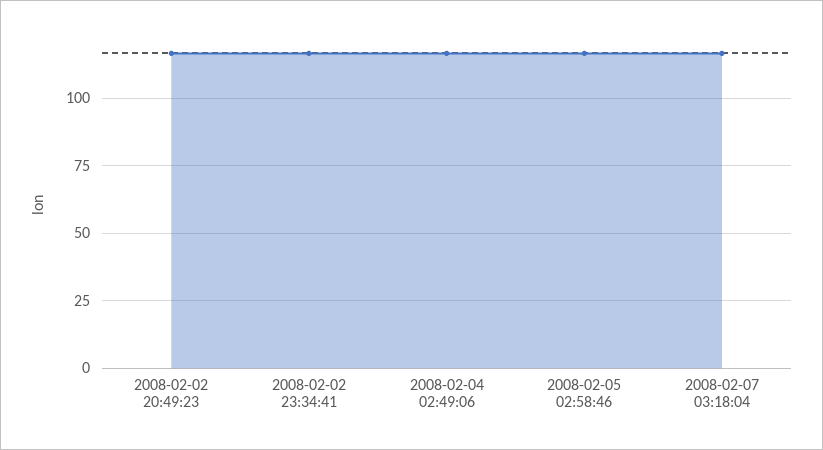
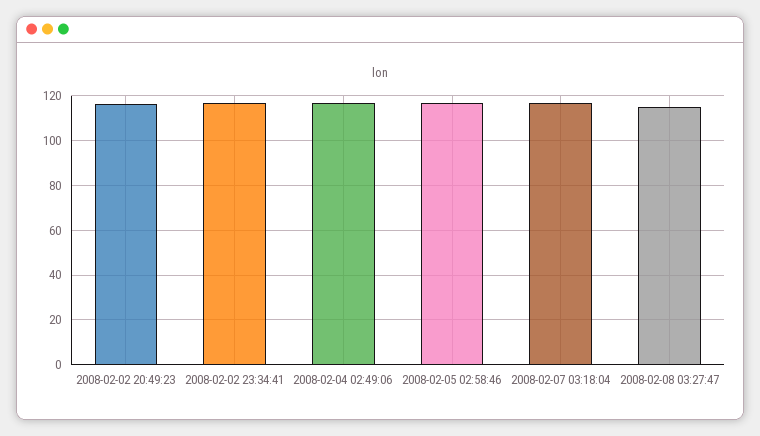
2008-02-08 03:27:47: none -> 115

